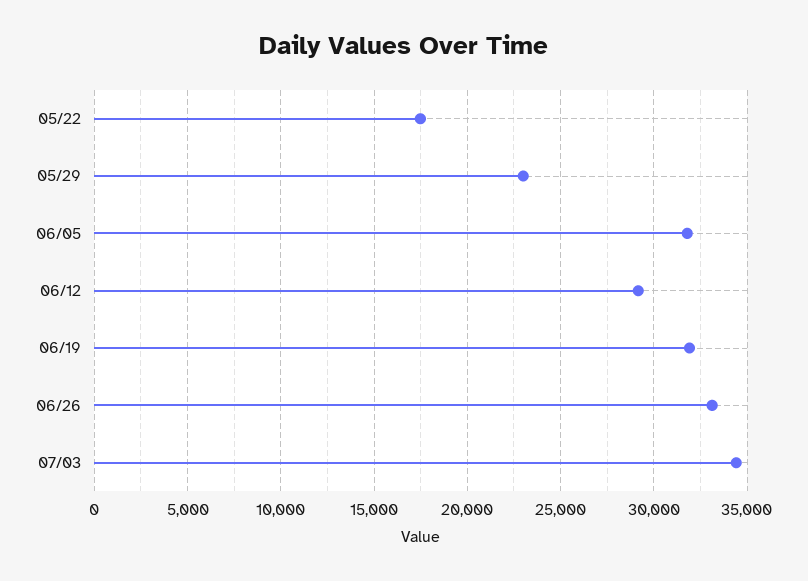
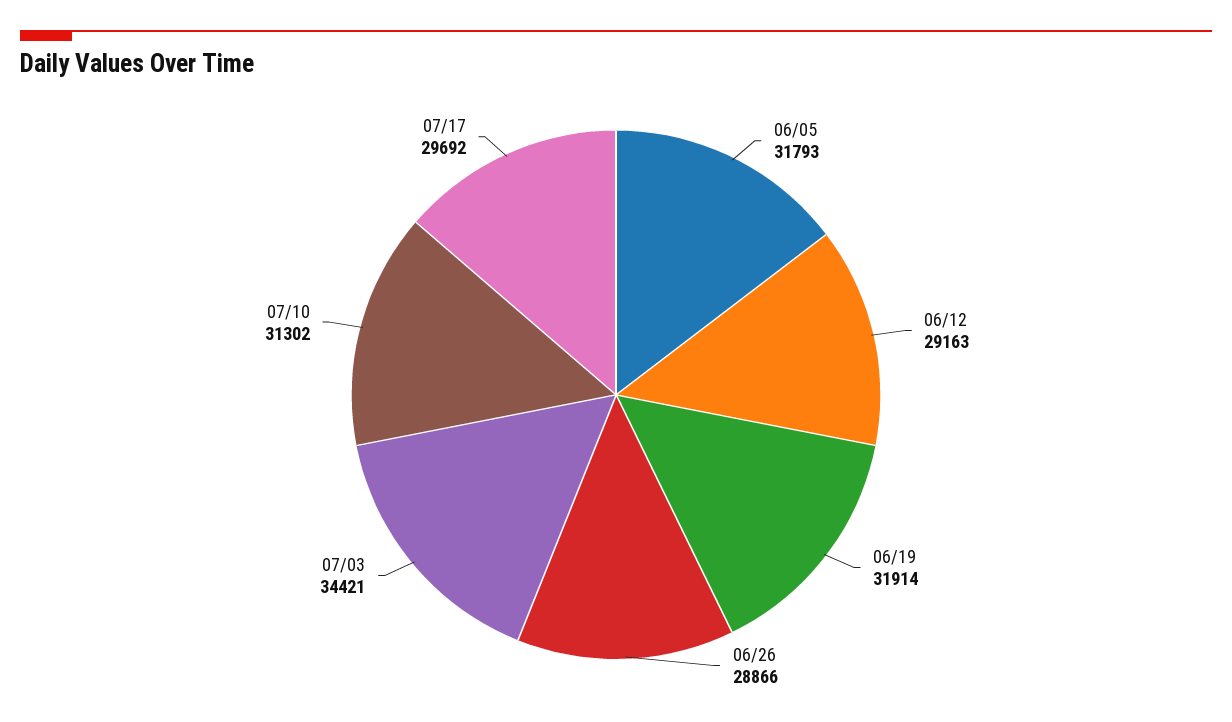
05/22: 17500 -> none
05/29: 23000 -> none
06/26: 33000 -> 28866
07/10: none -> 31302
07/17: none -> 29692

